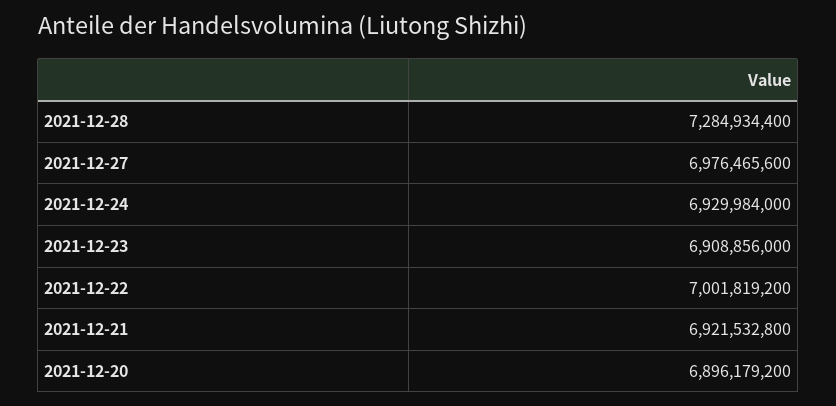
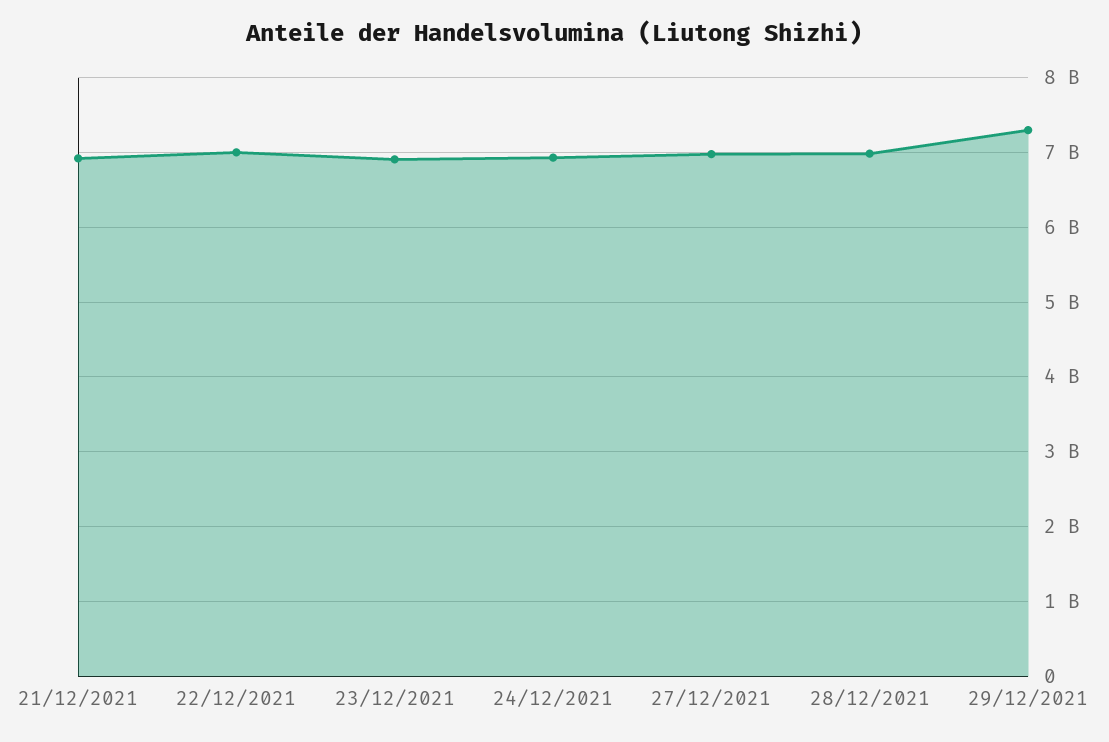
2021-12-28: 7284934400 -> 7000000000
2021-12-20: 6896179200 -> none
29/12/2021: none -> 7300000000

